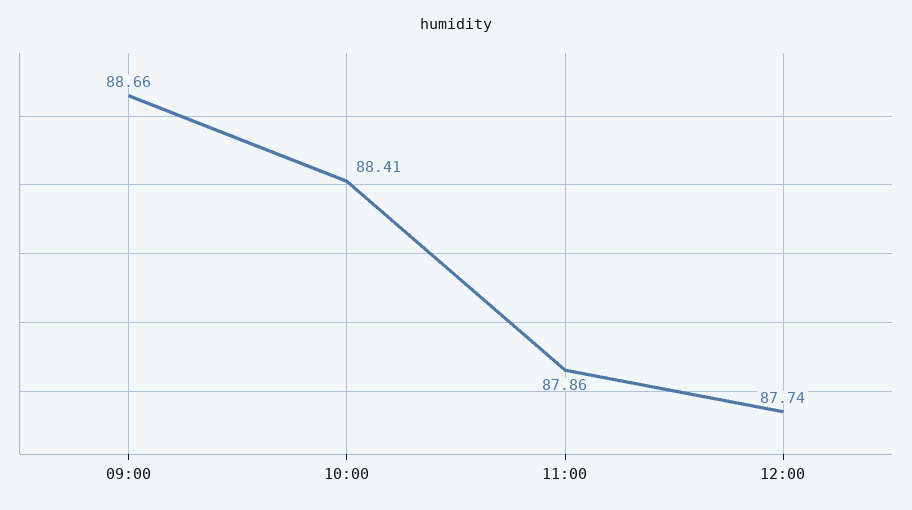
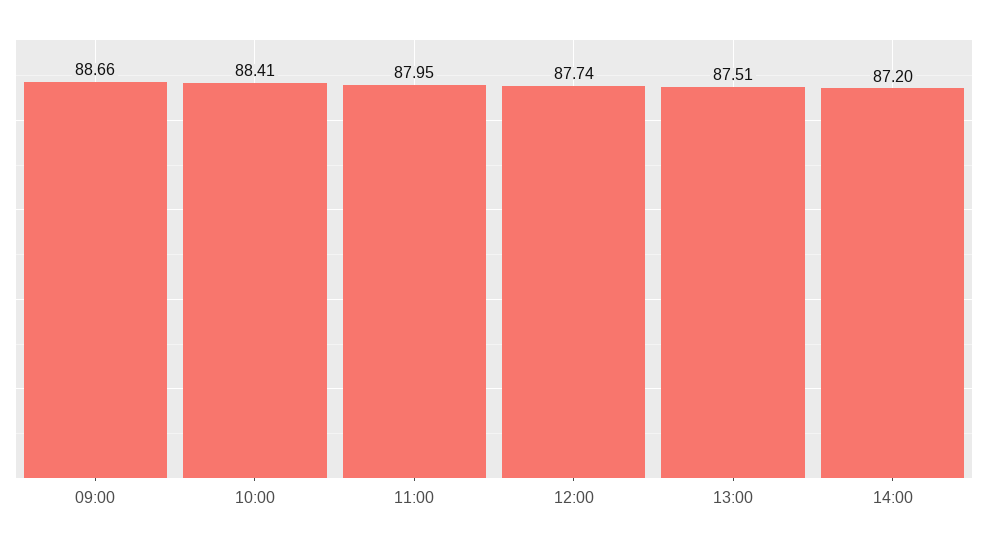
11:00: 87.86 -> 87.95
13:00: none -> 87.51
14:00: none -> 87.2

